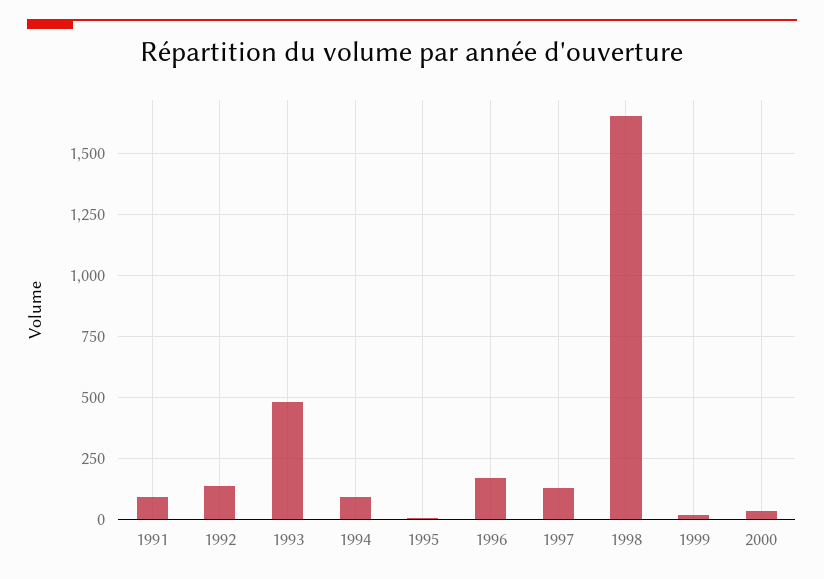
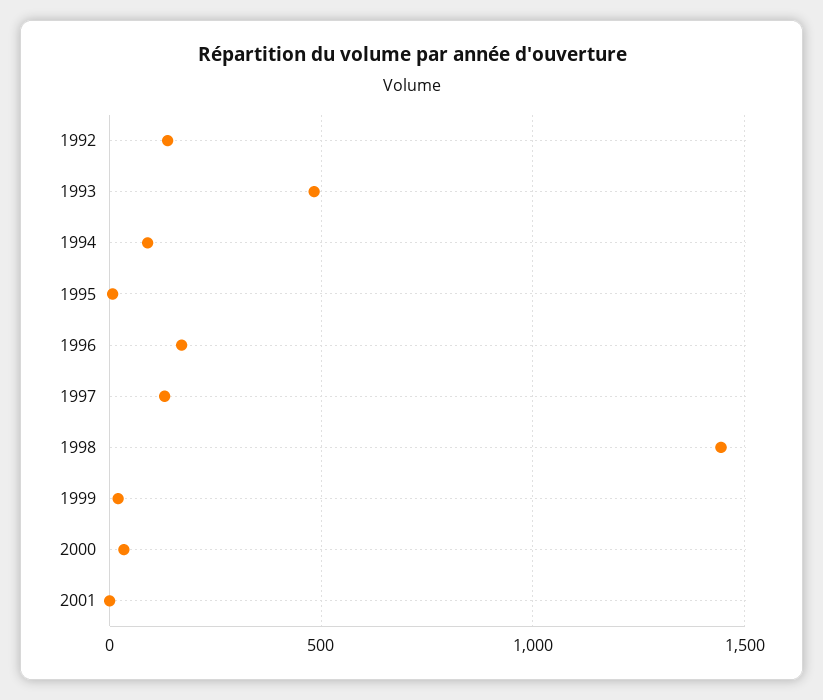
1991: 100 -> none
1998: 1650 -> 1450
2001: none -> 0

